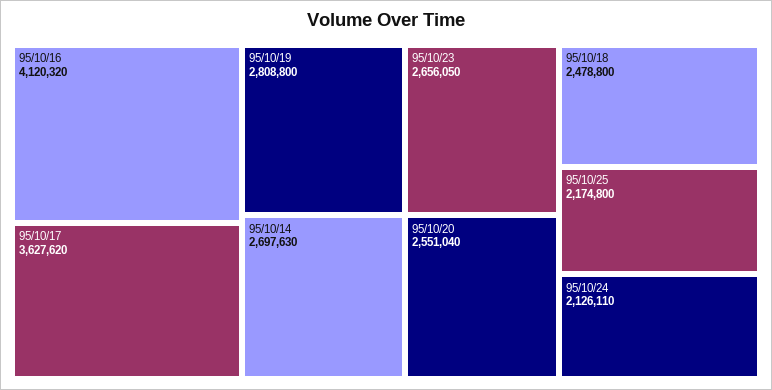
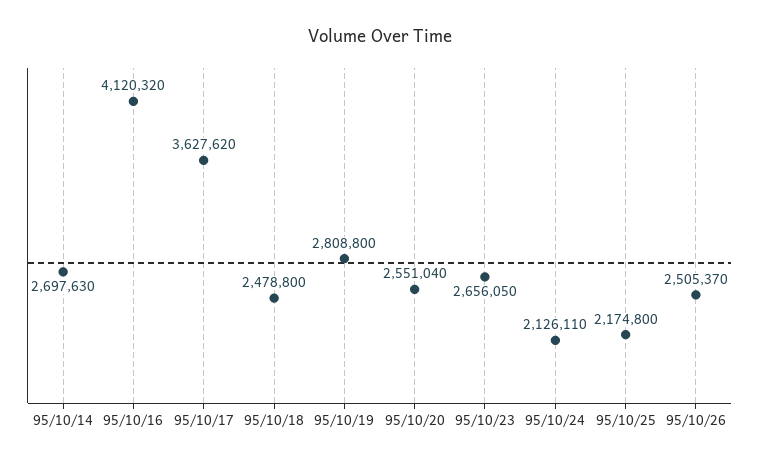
95/10/26: none -> 2505370

